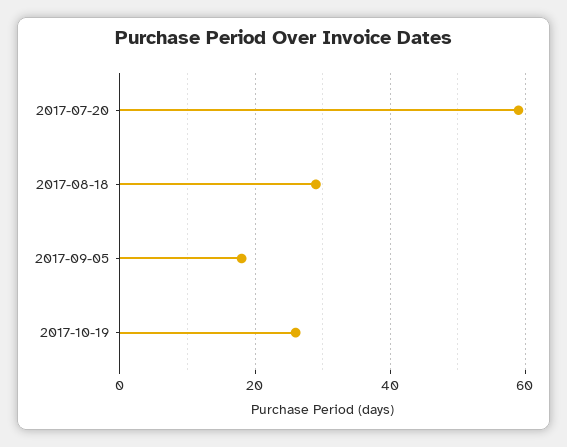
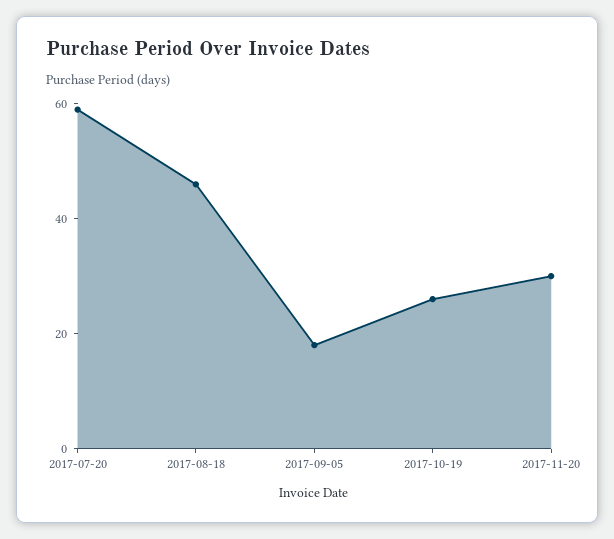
2017-08-18: 30 -> 45
2017-11-20: none -> 30

